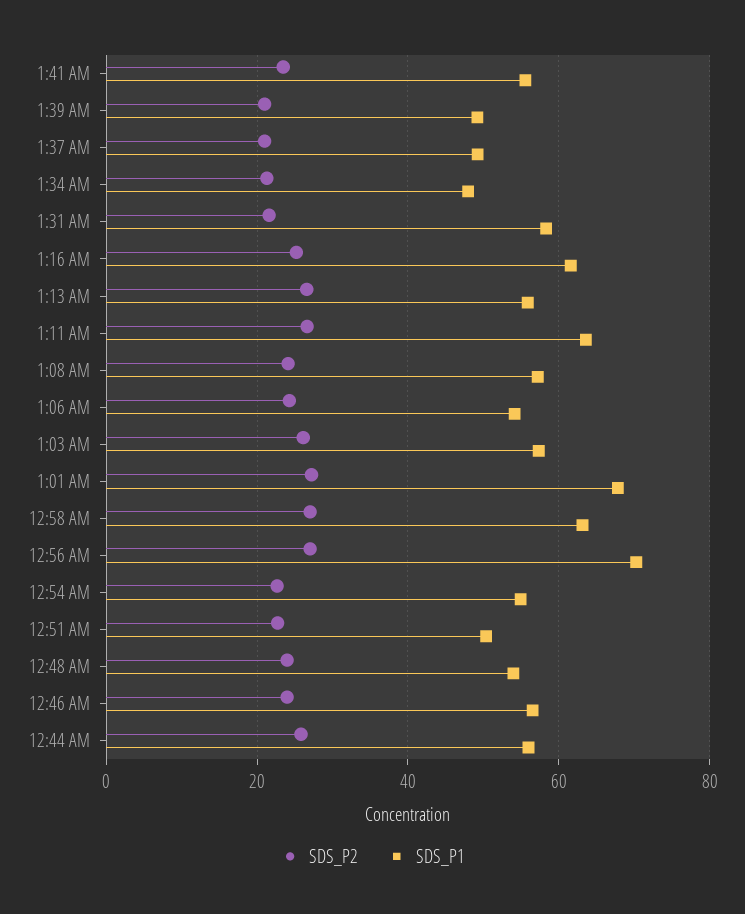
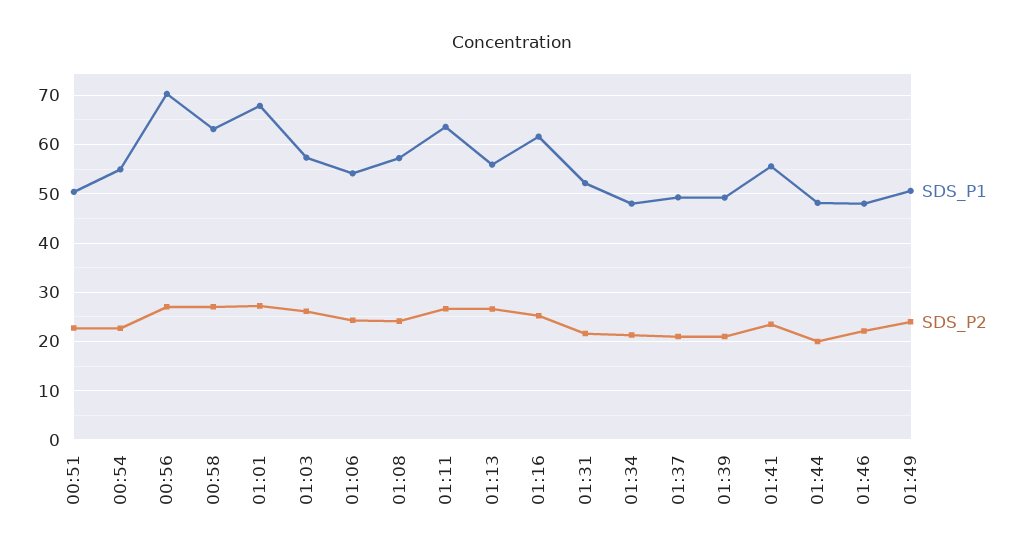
SDS_P1, 1:31 AM: 58 -> 52
SDS_P2, 12:48 AM: 24 -> none
SDS_P1, 12:48 AM: 54 -> none
SDS_P2, 12:46 AM: 24 -> none
SDS_P1, 12:46 AM: 56 -> none
SDS_P2, 12:44 AM: 26 -> none
SDS_P1, 12:44 AM: 56 -> none
SDS_P1, 01:44: none -> 48
SDS_P2, 01:44: none -> 20
SDS_P1, 01:46: none -> 48
SDS_P2, 01:46: none -> 22
SDS_P1, 01:49: none -> 50
SDS_P2, 01:49: none -> 24

